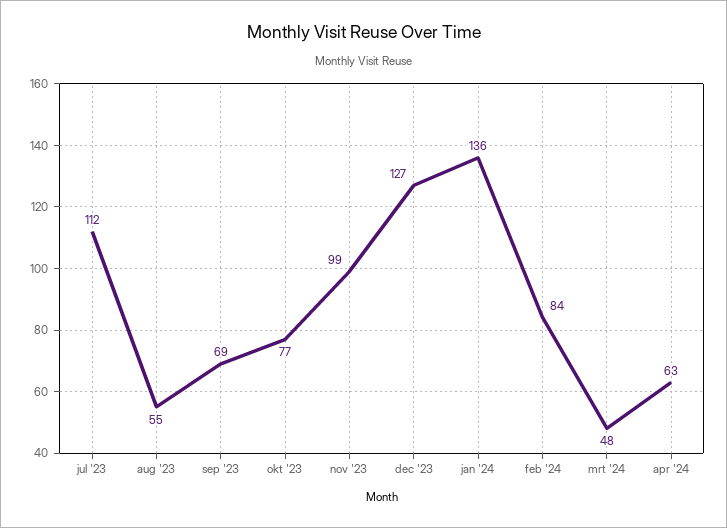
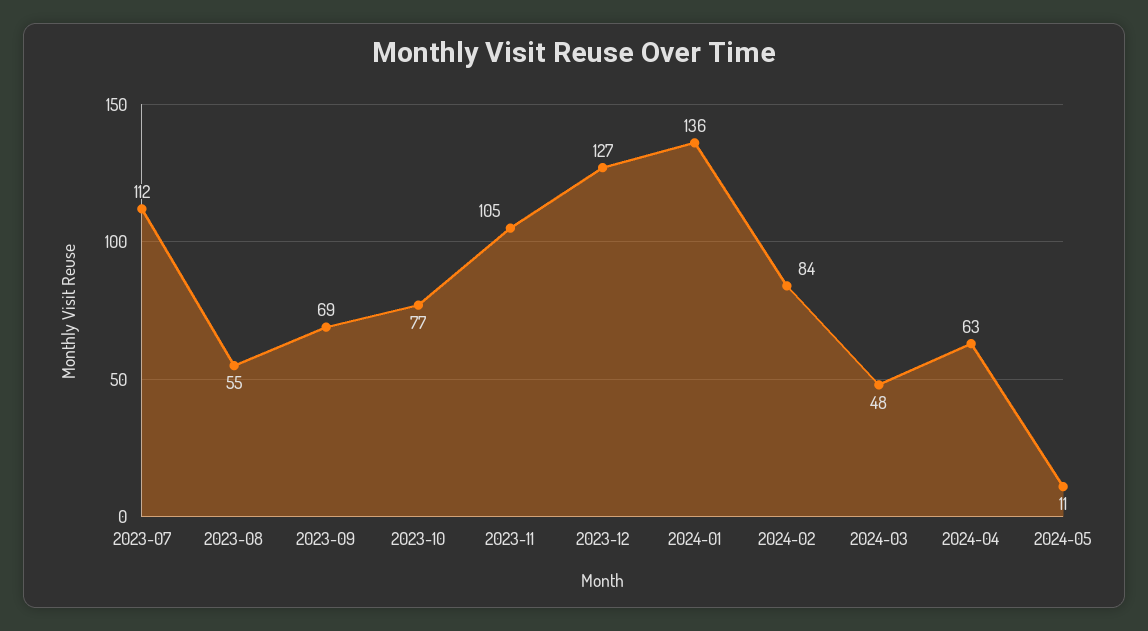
nov '23: 99 -> 105
2024-05: none -> 11

